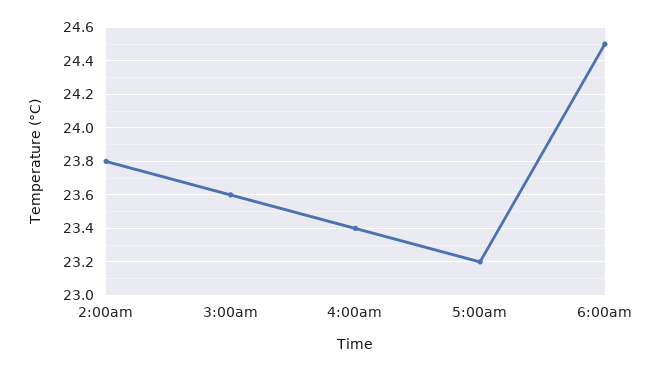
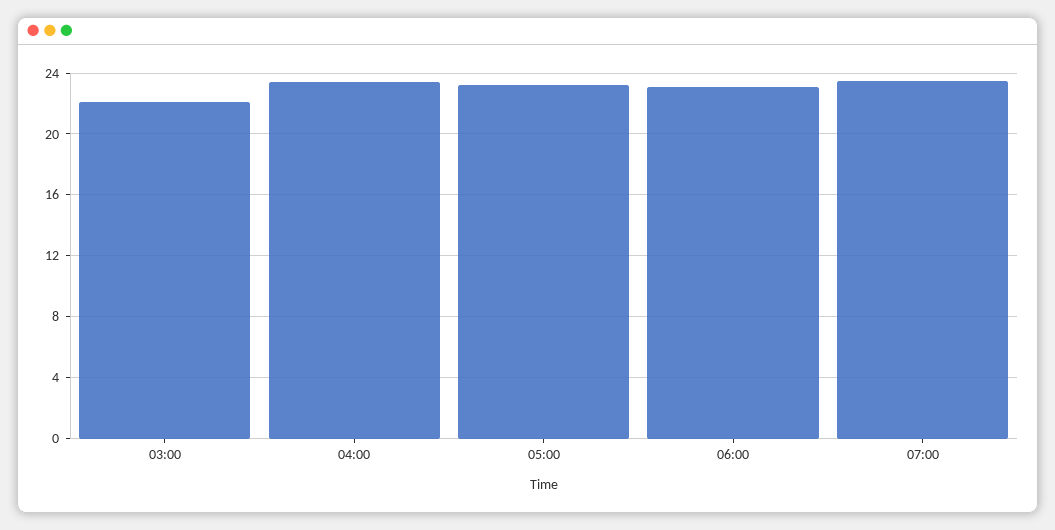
2:00am: 23.8 -> none
3:00am: 23.6 -> 22
6:00am: 24.5 -> 23
07:00: none -> 23.5

